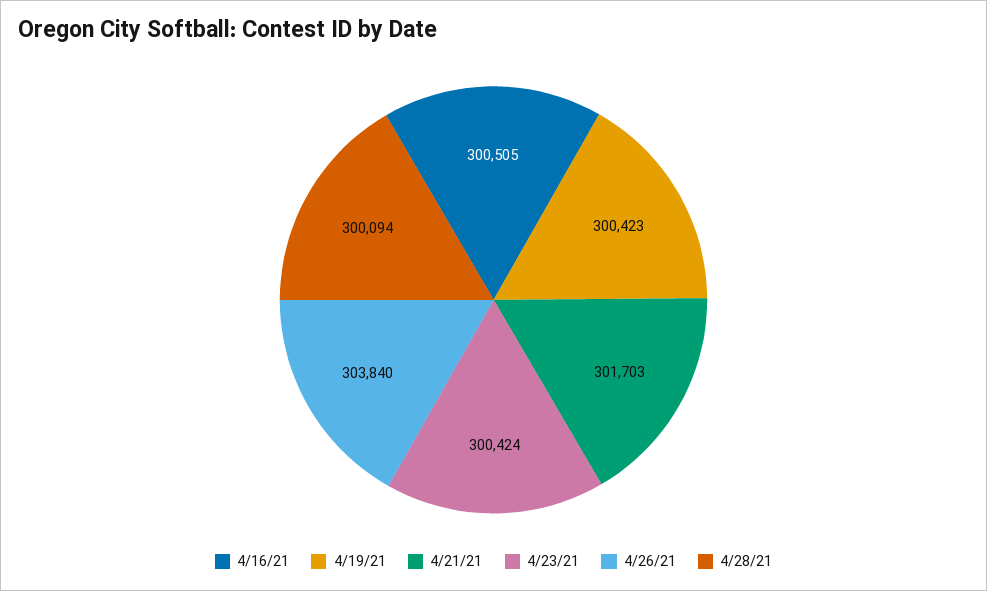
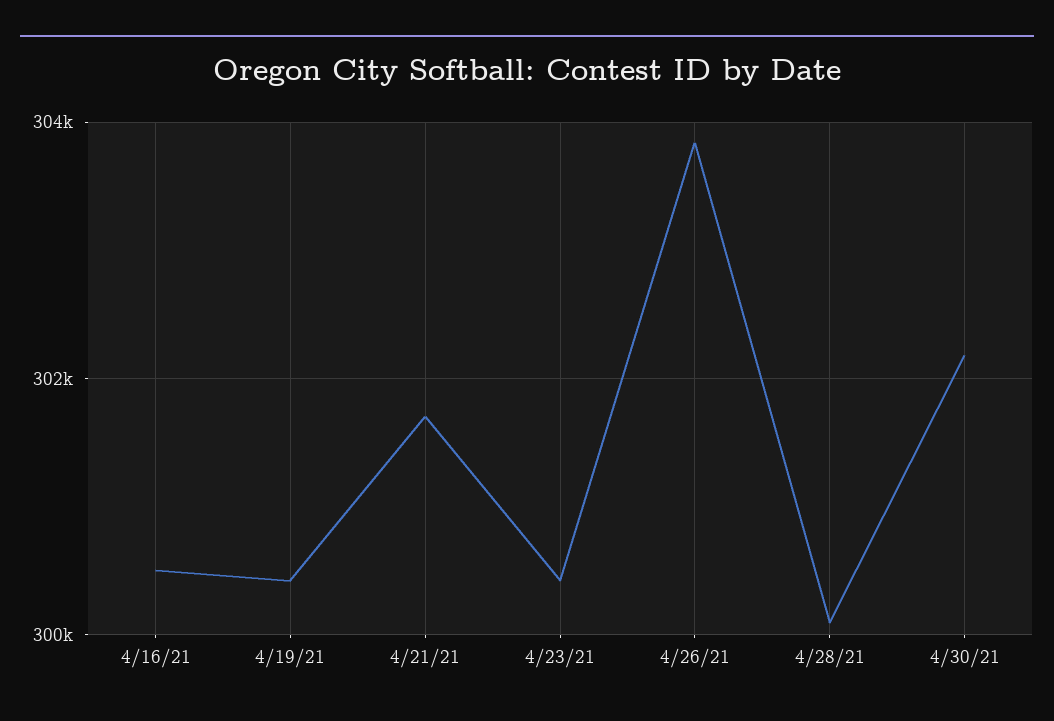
4/30/21: none -> 302200

